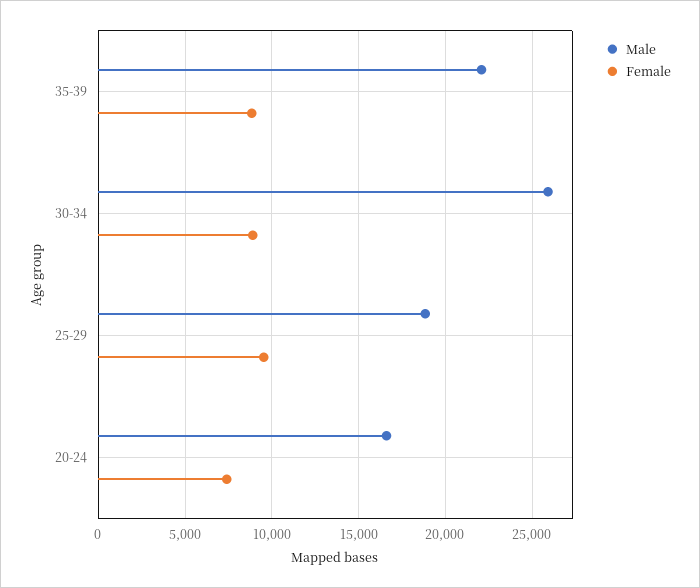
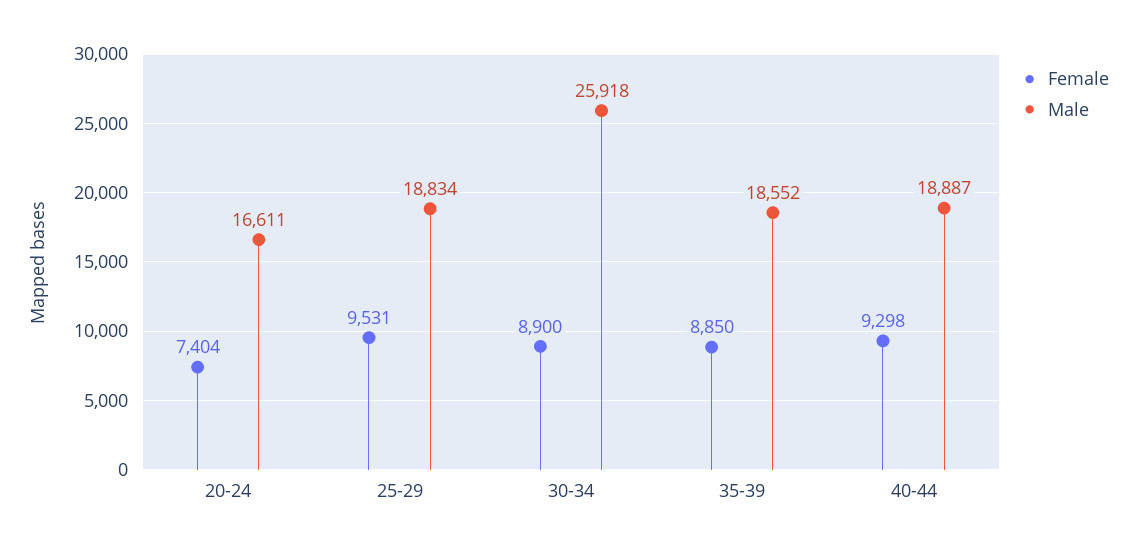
Male, 35-39: 22000 -> 18552
Female, 40-44: none -> 9298
Male, 40-44: none -> 18887

